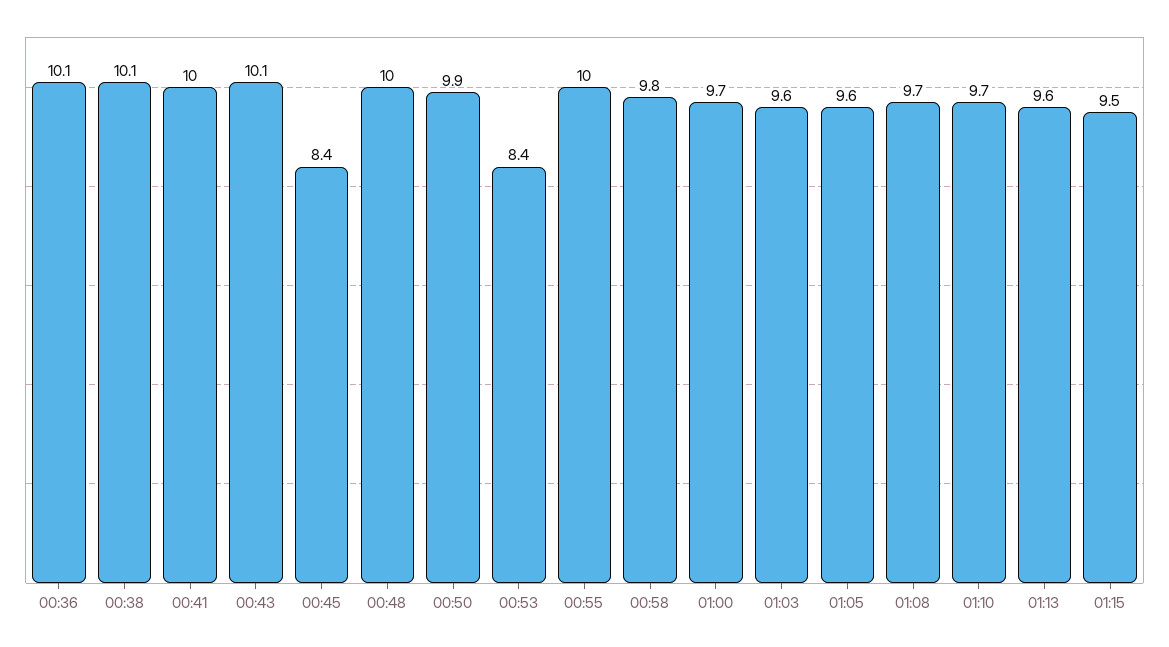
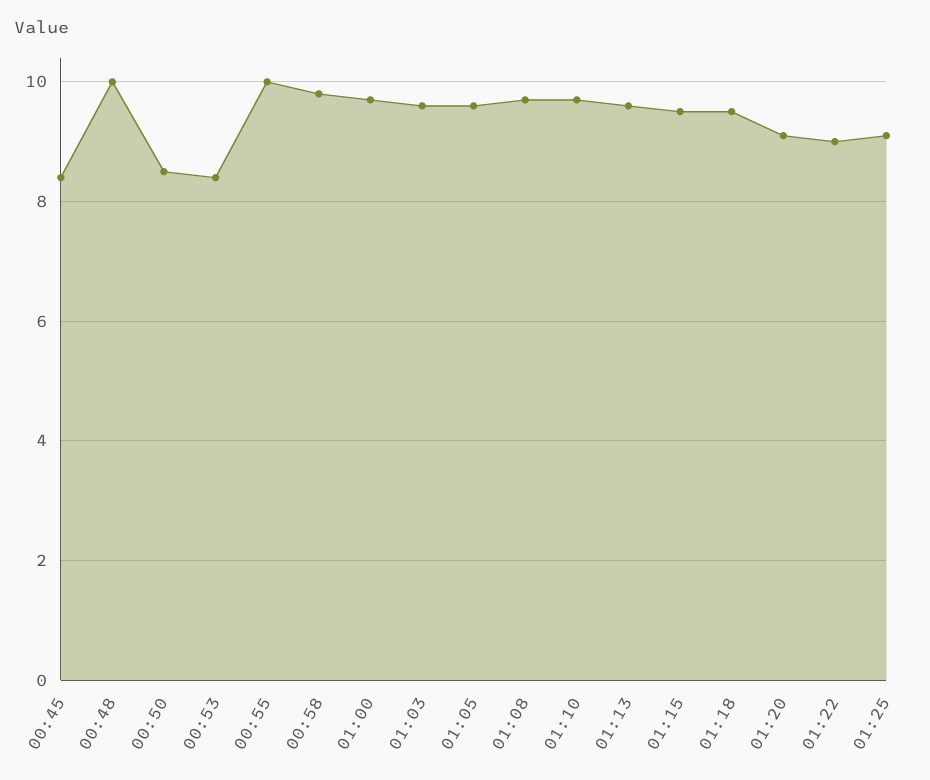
00:36: 10.1 -> none
00:38: 10.1 -> none
00:41: 10 -> none
00:43: 10.1 -> none
00:50: 9.9 -> 8.5
01:18: none -> 9.5
01:20: none -> 9
01:22: none -> 9
01:25: none -> 9

